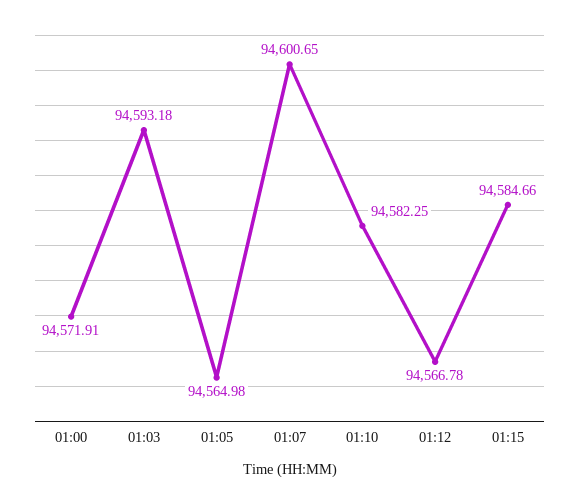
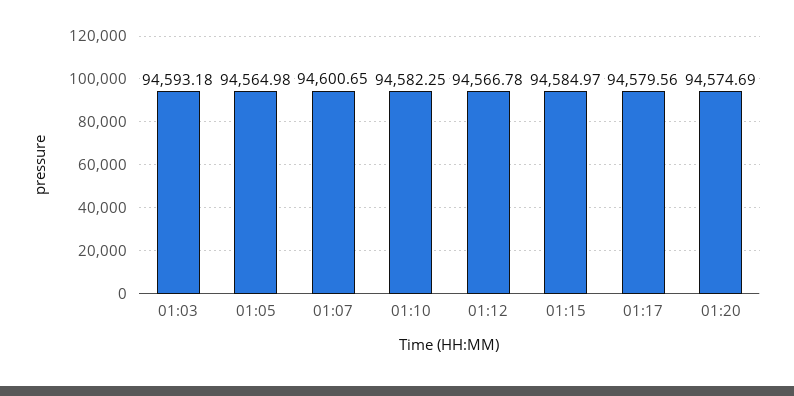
01:00: 94571.91 -> none
01:15: 94584.66 -> 94584.97
01:17: none -> 94579.56
01:20: none -> 94574.69

